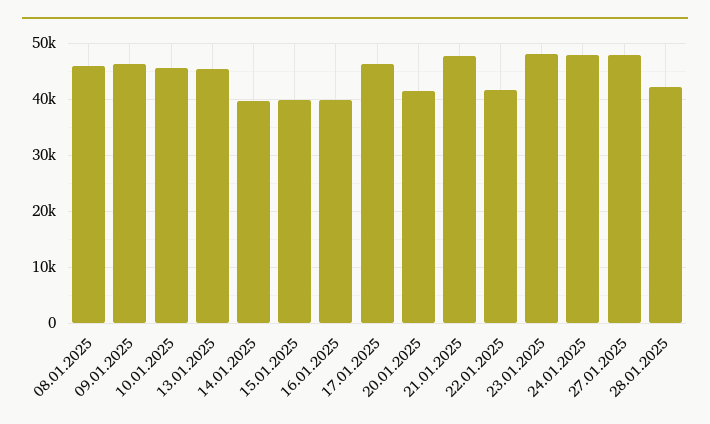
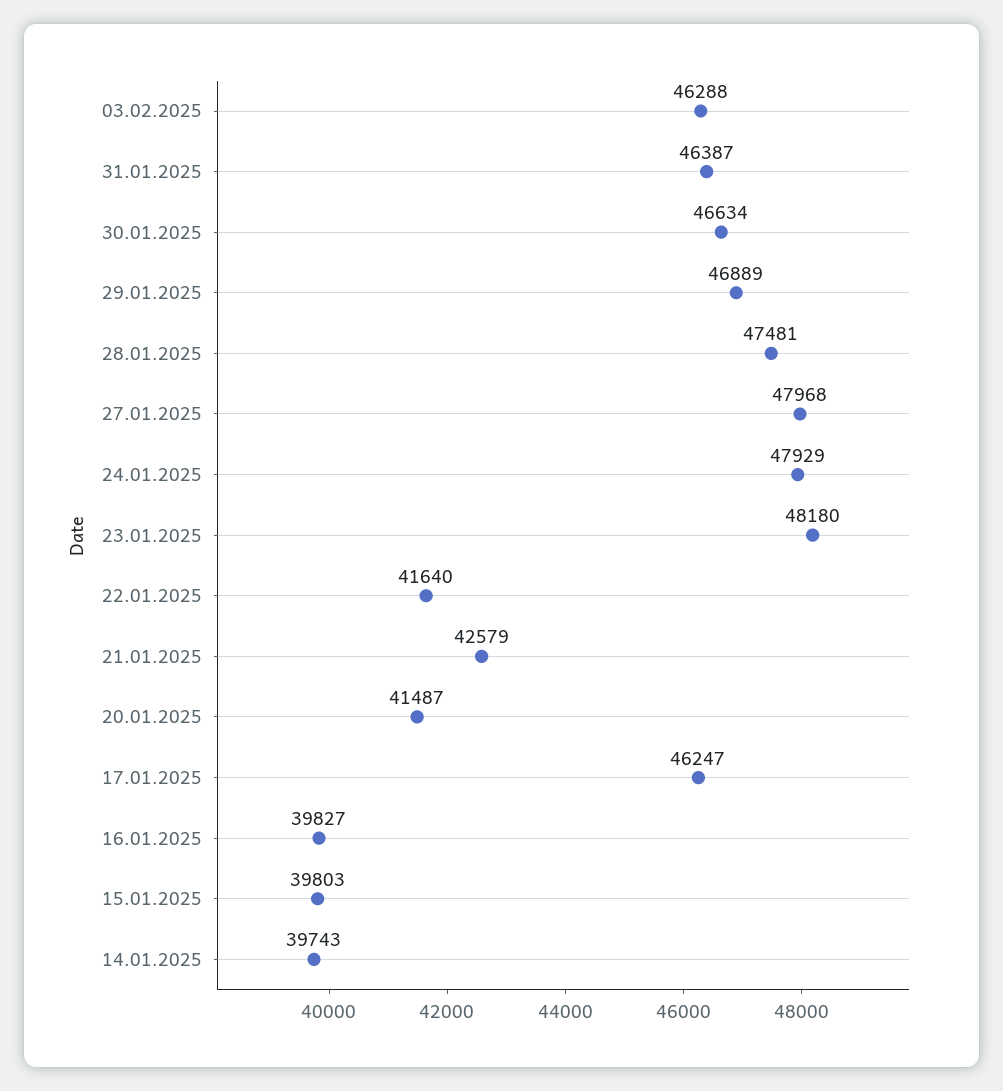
08.01.2025: 46000 -> none
09.01.2025: 46000 -> none
10.01.2025: 46000 -> none
13.01.2025: 46000 -> none
21.01.2025: 48000 -> 42579
28.01.2025: 42000 -> 47481
03.02.2025: none -> 46288
31.01.2025: none -> 46387
30.01.2025: none -> 46634
29.01.2025: none -> 46889

